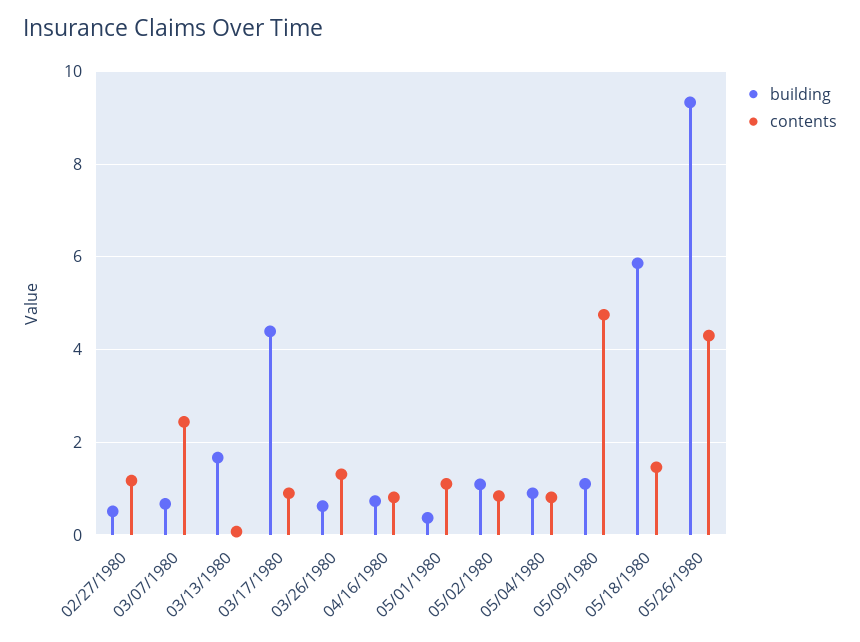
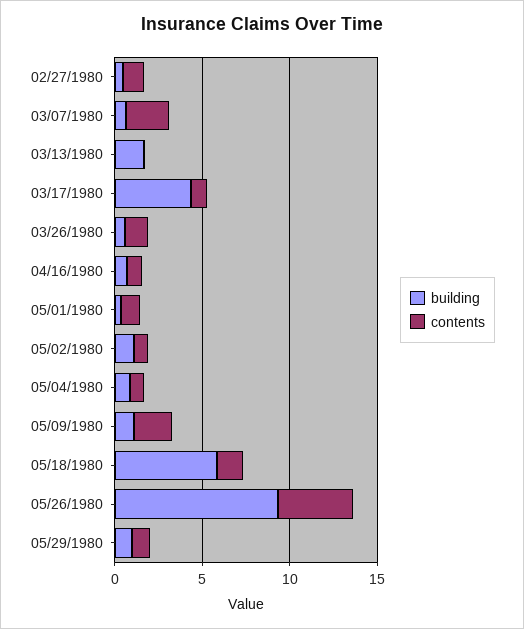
contents, 05/09/1980: 4.8 -> 2
building, 05/29/1980: none -> 1
contents, 05/29/1980: none -> 1

